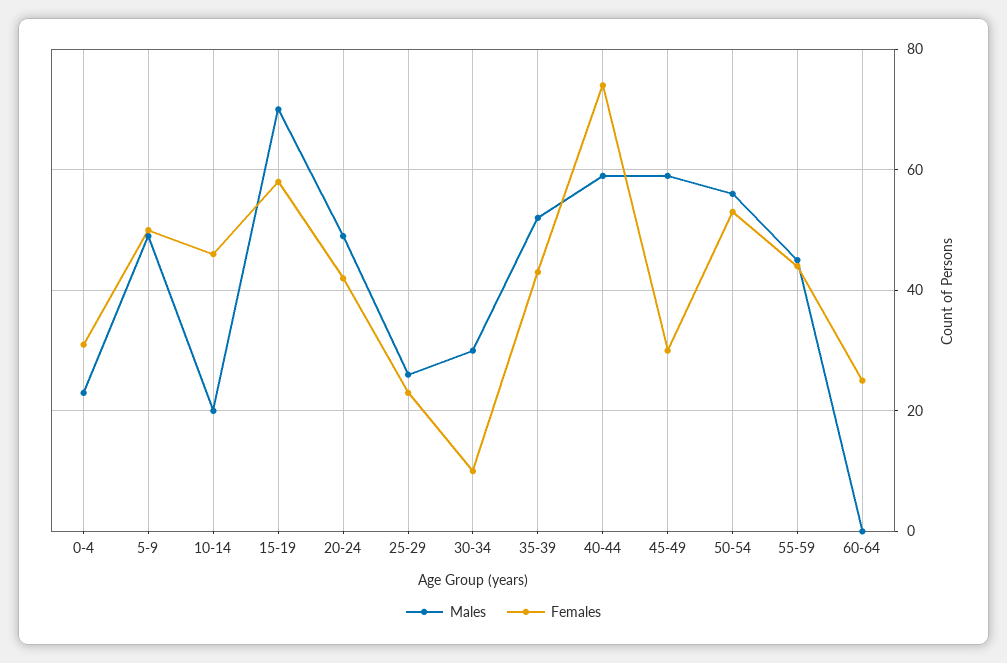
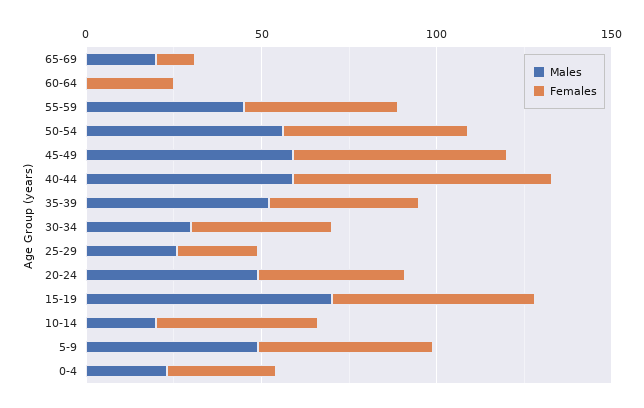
Females, 30-34: 10 -> 40
Females, 45-49: 30 -> 60
Males, 65-69: none -> 20
Females, 65-69: none -> 10

